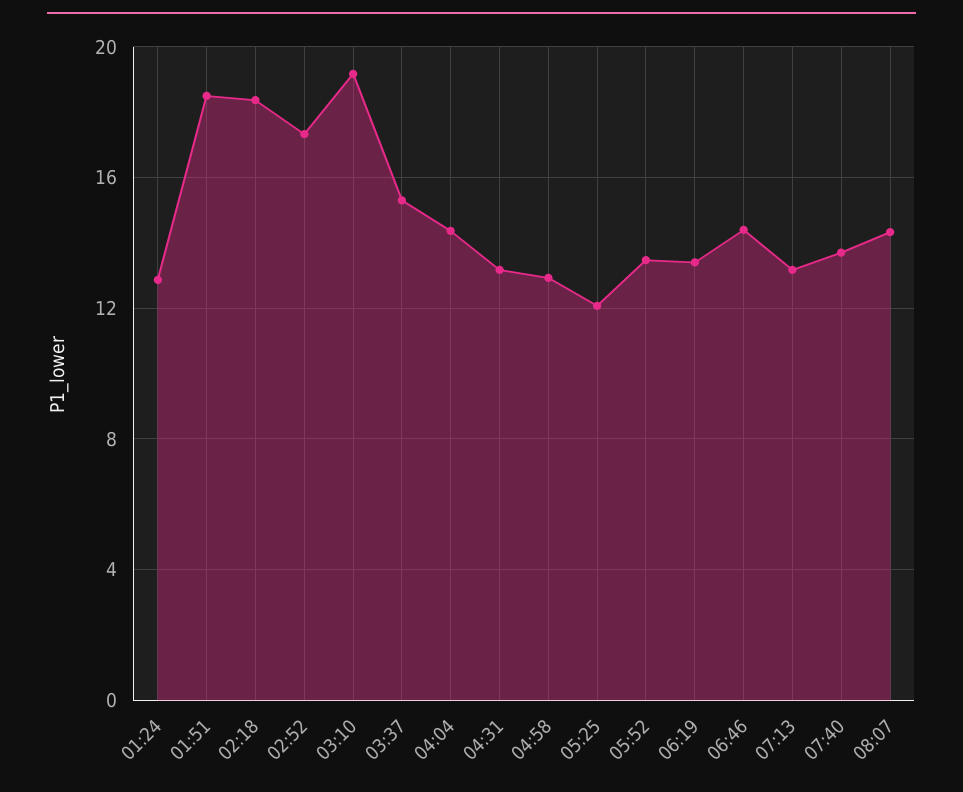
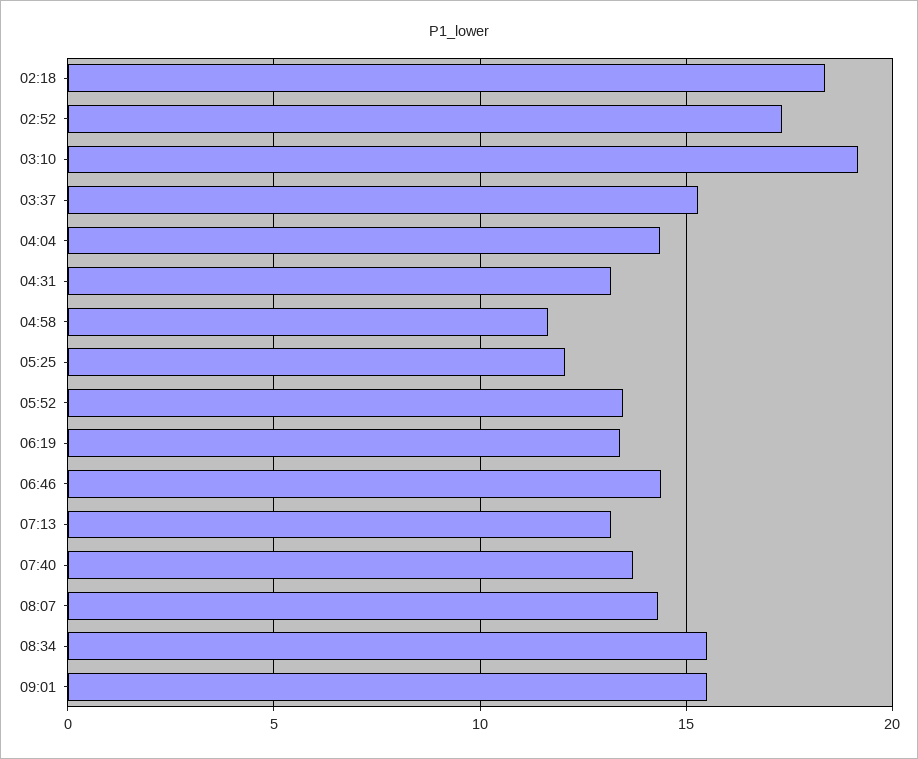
01:24: 13 -> none
01:51: 18.5 -> none
04:58: 13 -> 11.5
08:34: none -> 15.5
09:01: none -> 15.5

